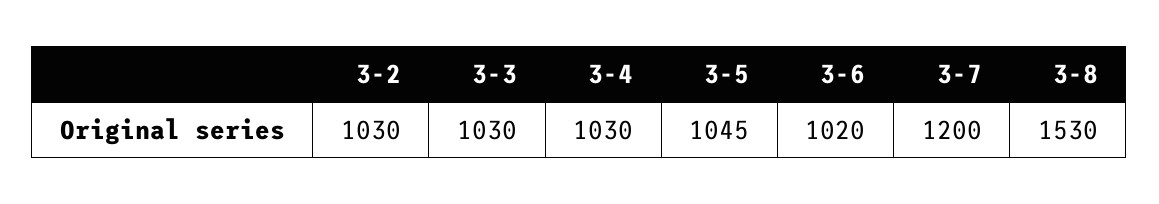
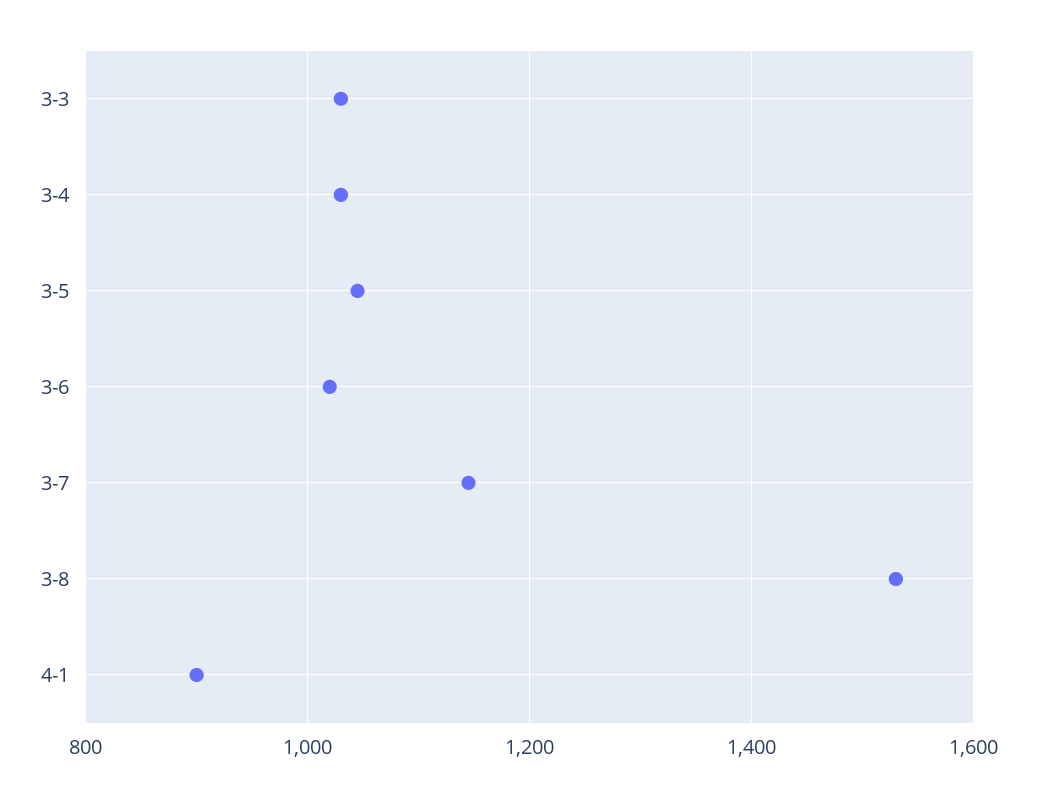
3-2: 1030 -> none
3-7: 1200 -> 1140
4-1: none -> 900

